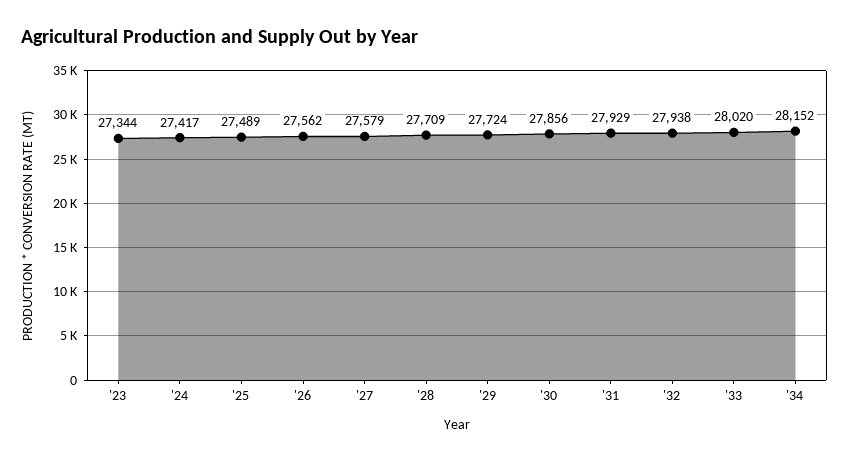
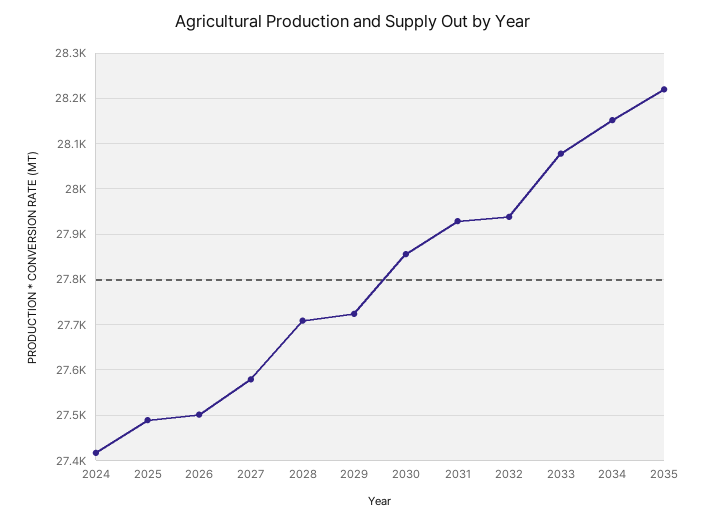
'23: 27344 -> none
'26: 27562 -> 27500
'33: 28020 -> 28080
2035: none -> 28220

